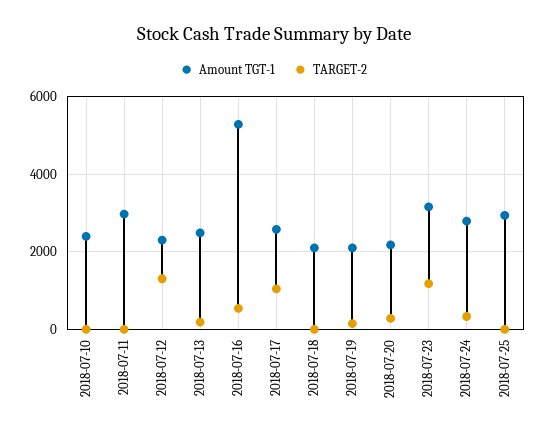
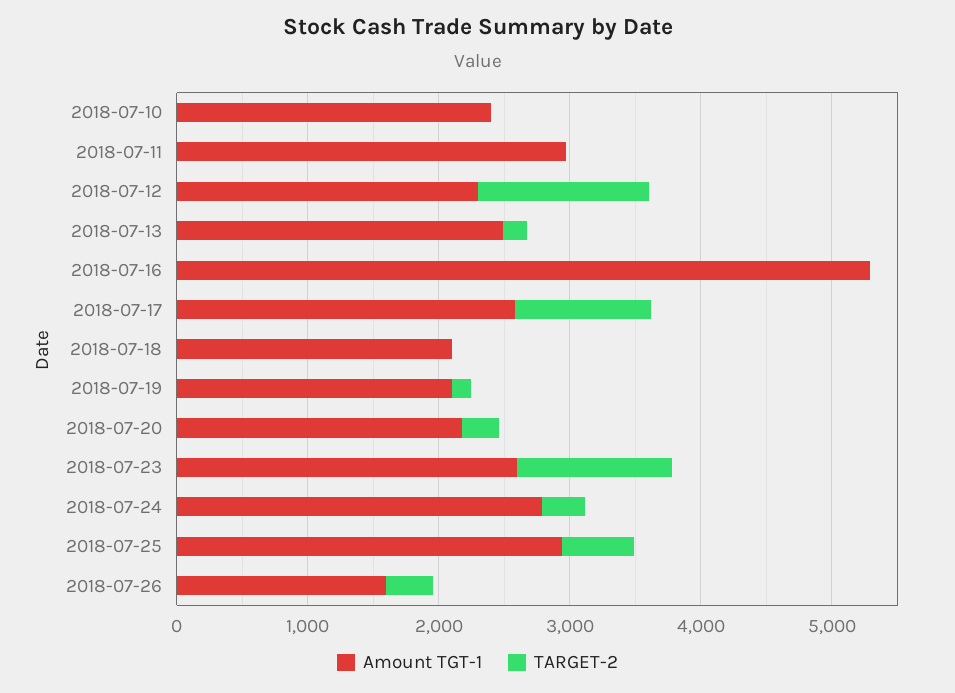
TARGET-2, 2018-07-16: 600 -> 0
Amount TGT-1, 2018-07-23: 3200 -> 2600
TARGET-2, 2018-07-25: 0 -> 600
Amount TGT-1, 2018-07-26: none -> 1600
TARGET-2, 2018-07-26: none -> 400

